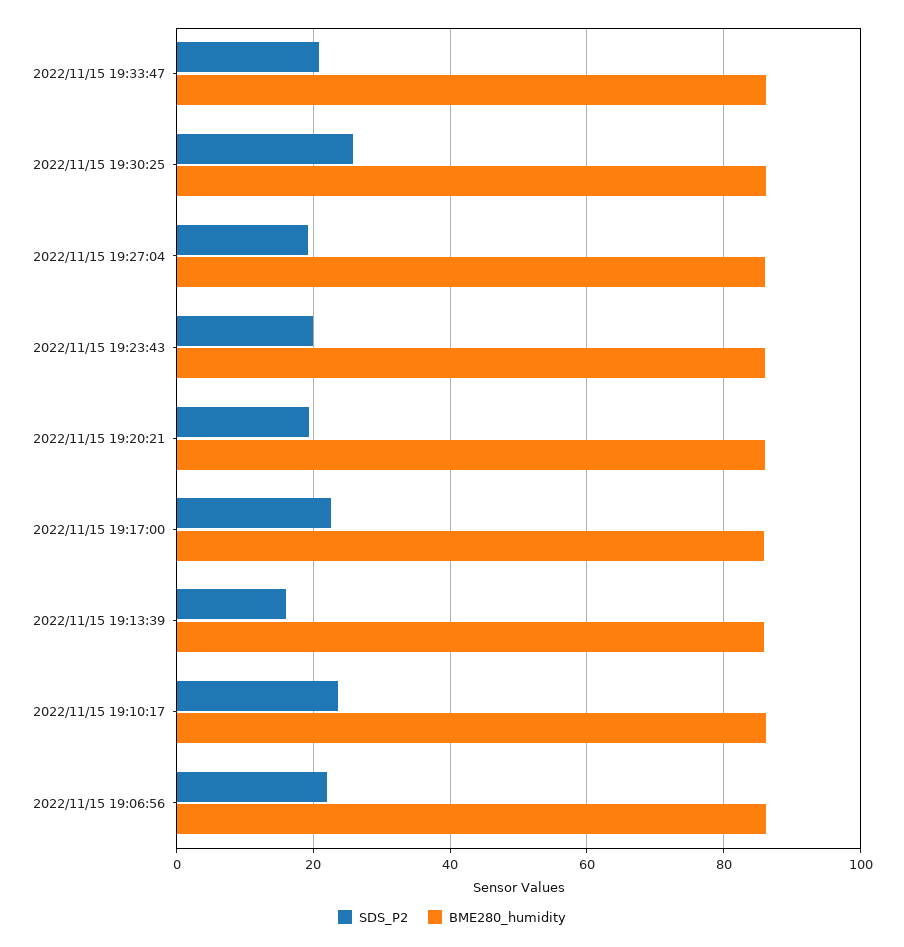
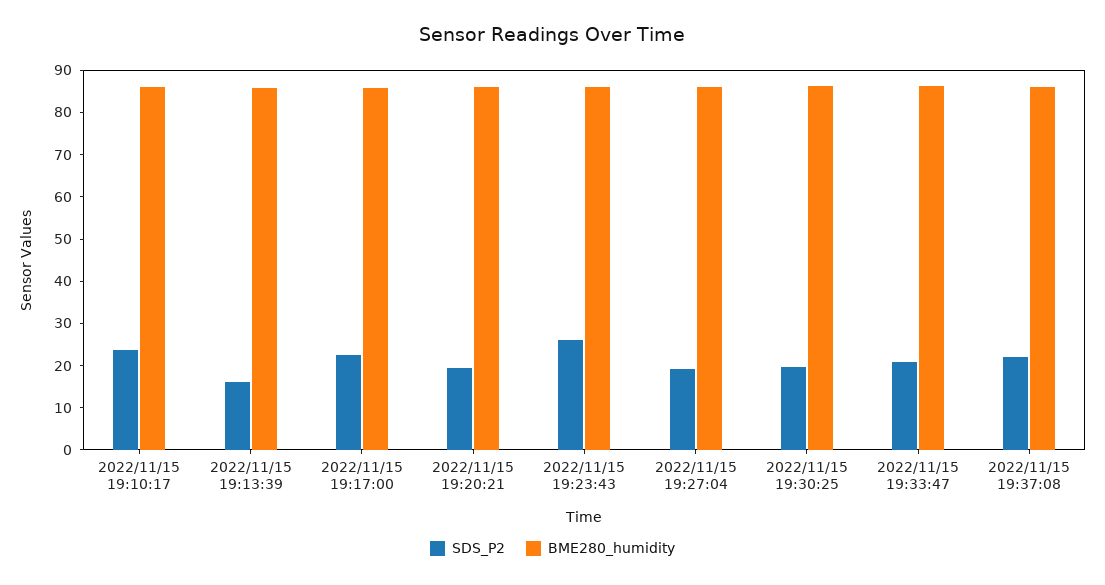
SDS_P2, 2022/11/15 19:30:25: 26 -> 20
SDS_P2, 2022/11/15 19:23:43: 20 -> 26
SDS_P2, 2022/11/15 19:06:56: 22 -> none
BME280_humidity, 2022/11/15 19:06:56: 86 -> none
SDS_P2, 2022/11/15 19:37:08: none -> 22
BME280_humidity, 2022/11/15 19:37:08: none -> 86

